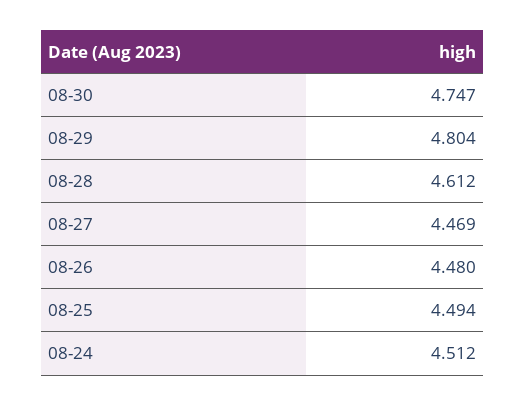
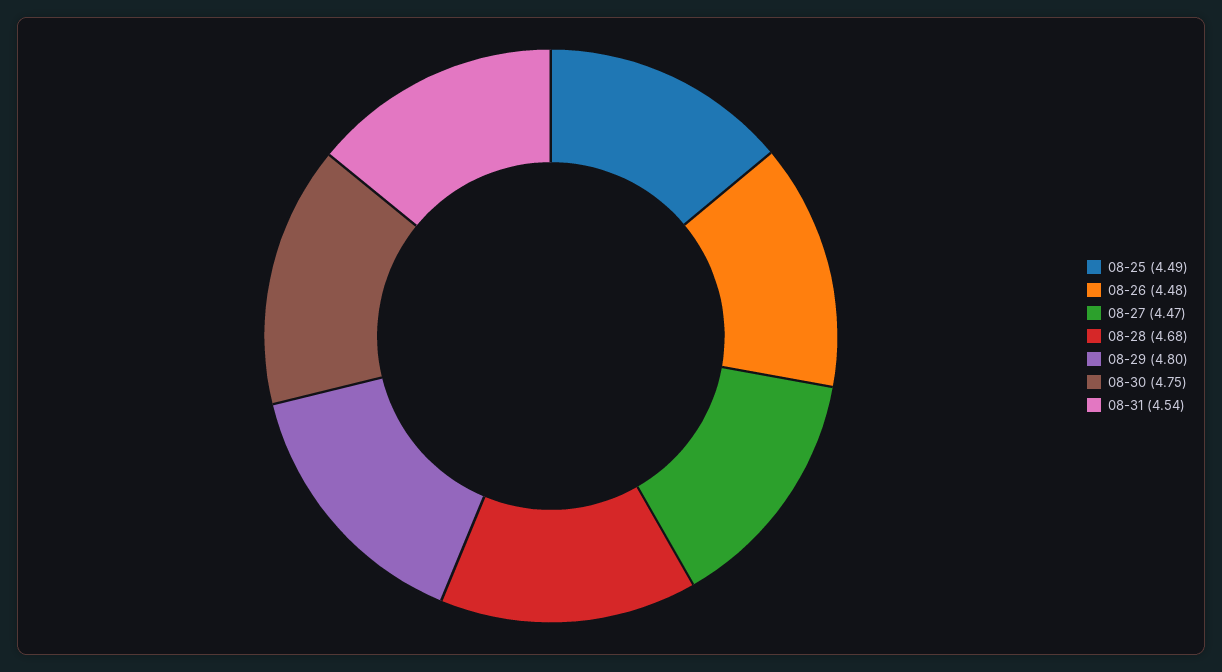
08-28: 4.612 -> 4.68
08-24: 4.512 -> none
08-31: none -> 4.54

